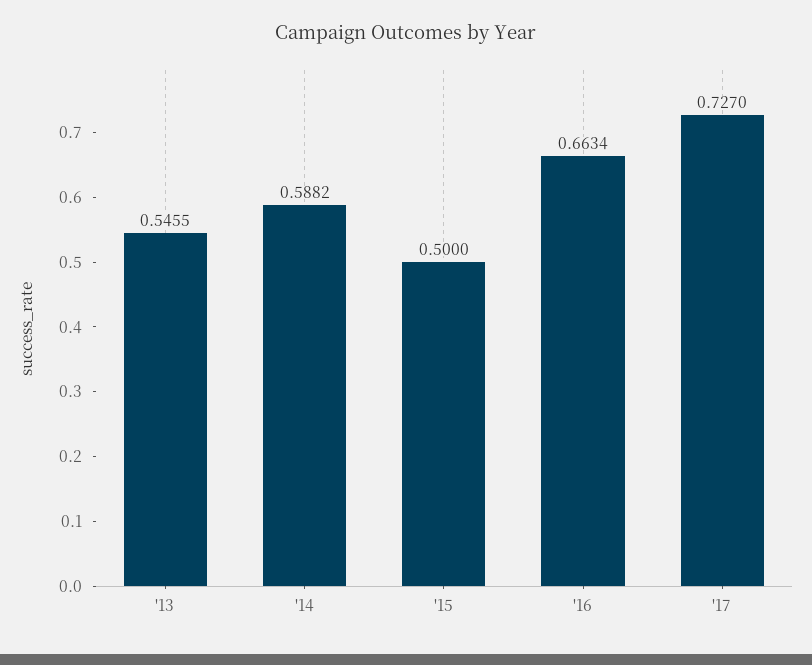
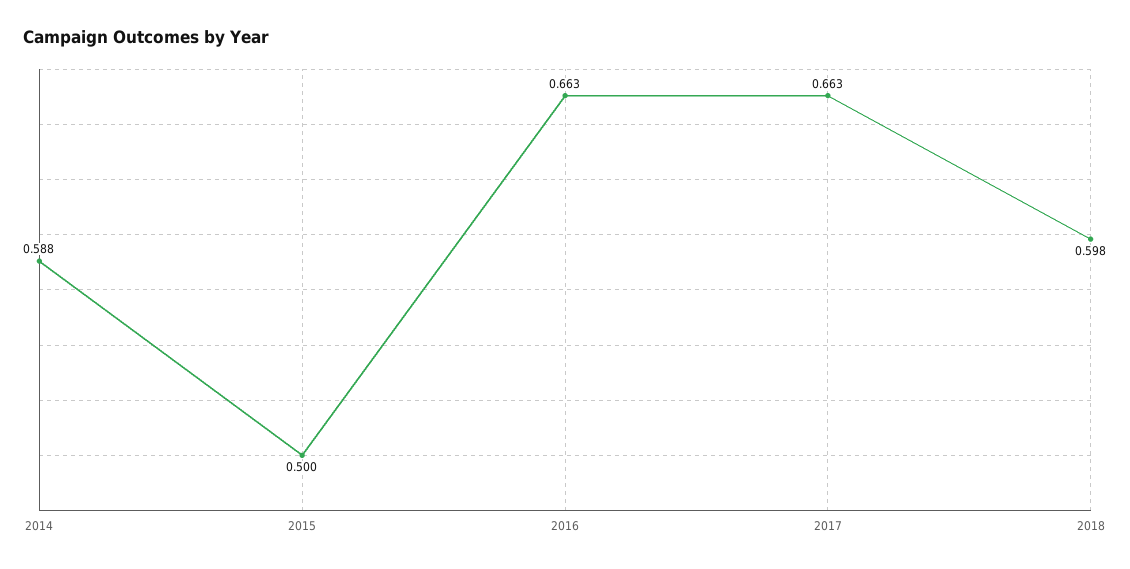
'13: 0.5455 -> none
'17: 0.727 -> 0.663
2018: none -> 0.598

